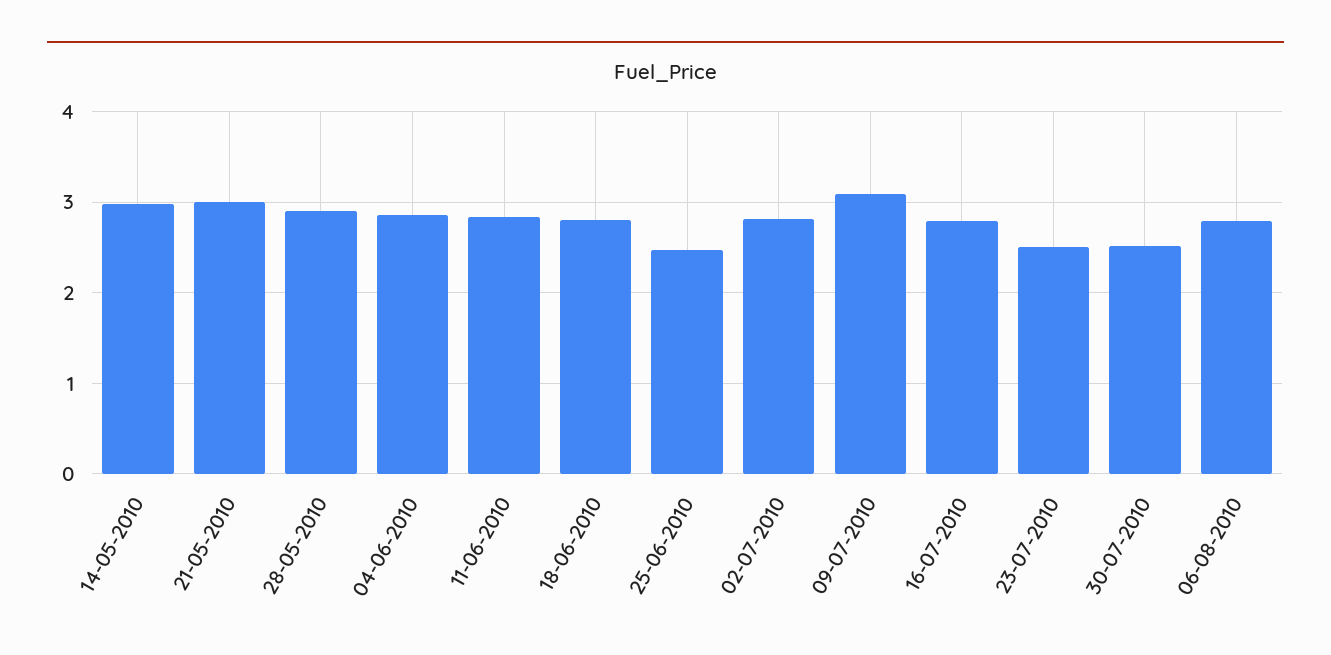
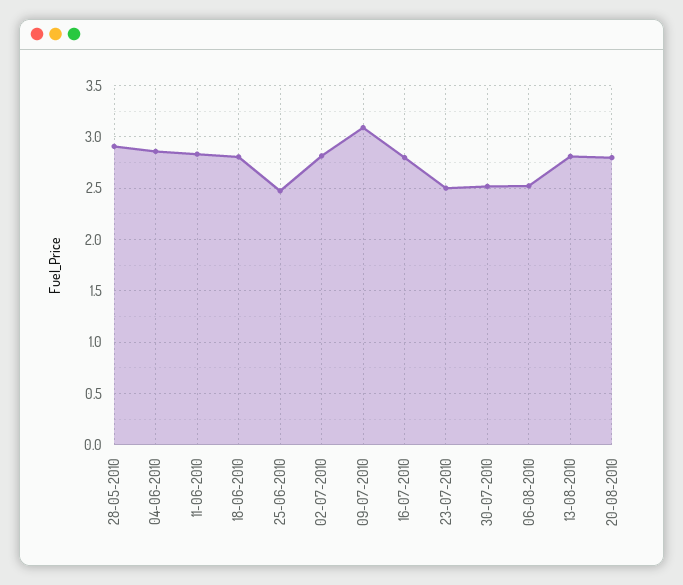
14-05-2010: 3 -> none
21-05-2010: 3 -> none
06-08-2010: 2.8 -> 2.5
13-08-2010: none -> 2.8
20-08-2010: none -> 2.8

